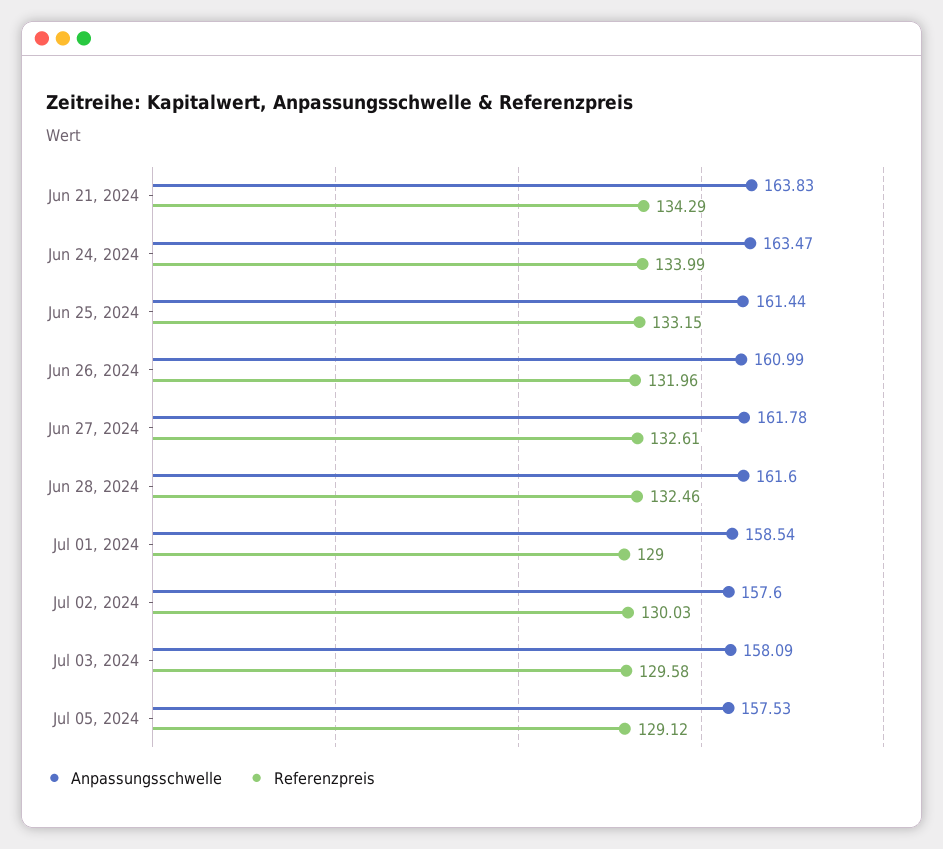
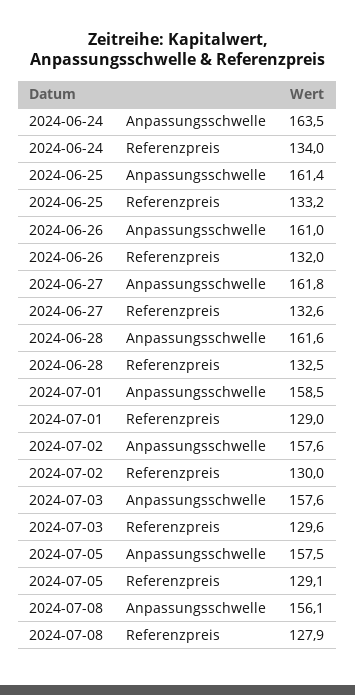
Anpassungsschwelle, Jun 21, 2024: 163.83 -> none
Referenzpreis, Jun 21, 2024: 134.29 -> none
Anpassungsschwelle, Jul 03, 2024: 158.09 -> 157.6
Anpassungsschwelle, 2024-07-08: none -> 156.1
Referenzpreis, 2024-07-08: none -> 127.9

